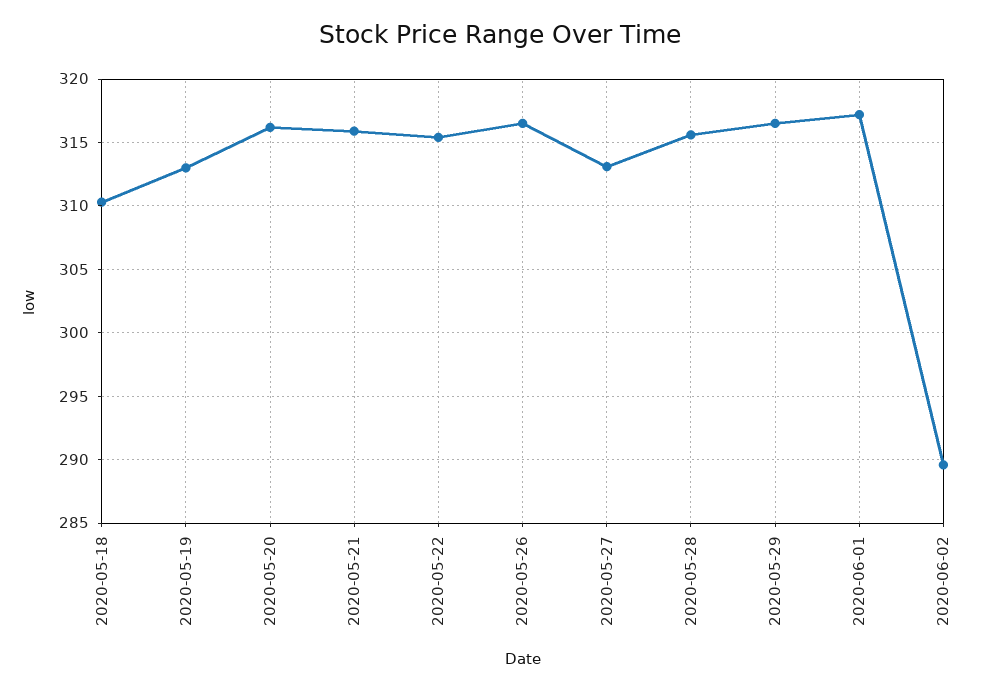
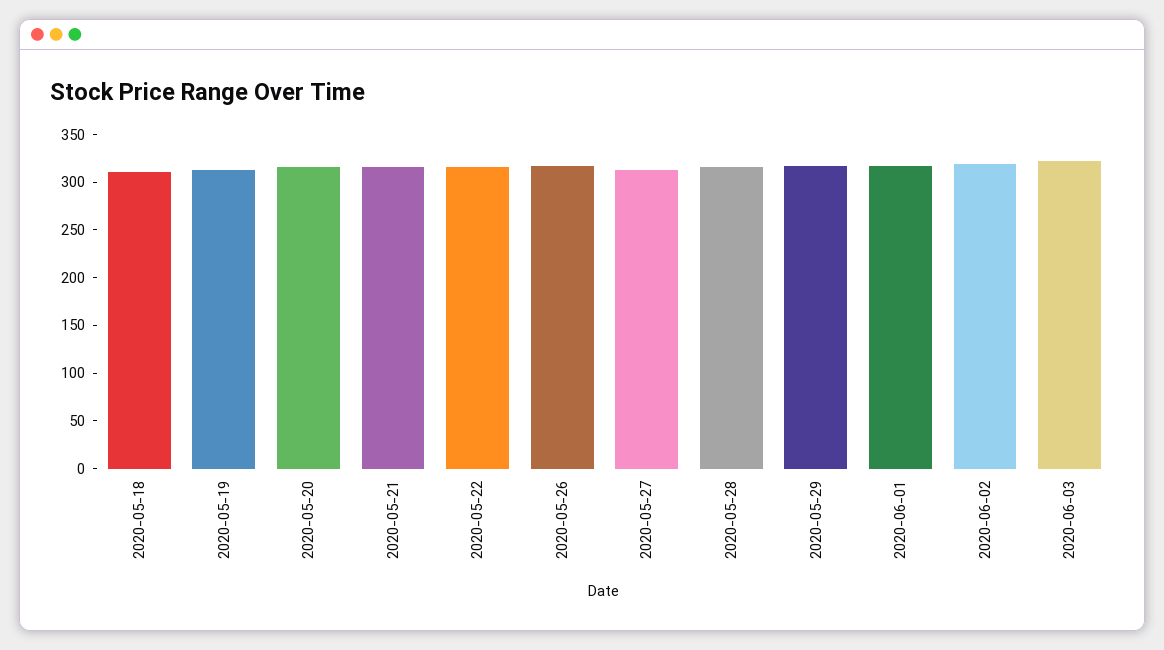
2020-06-02: 289.5 -> 320
2020-06-03: none -> 320

